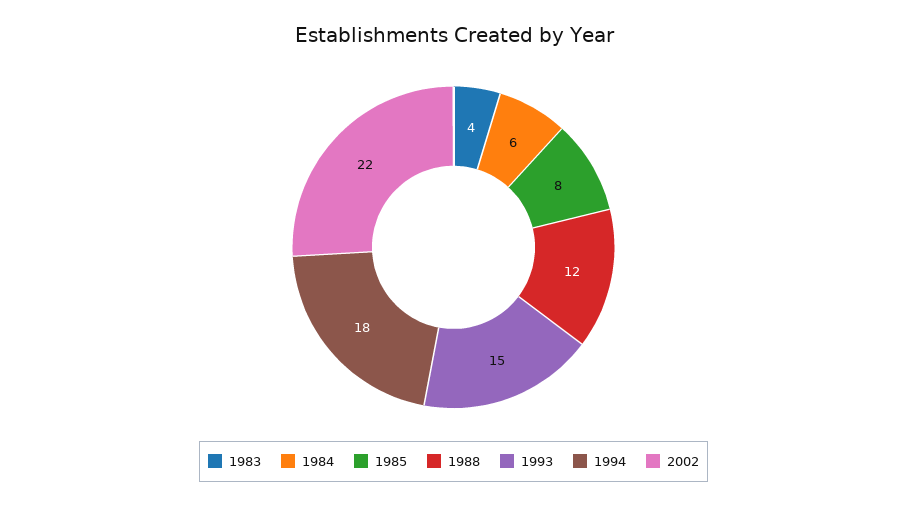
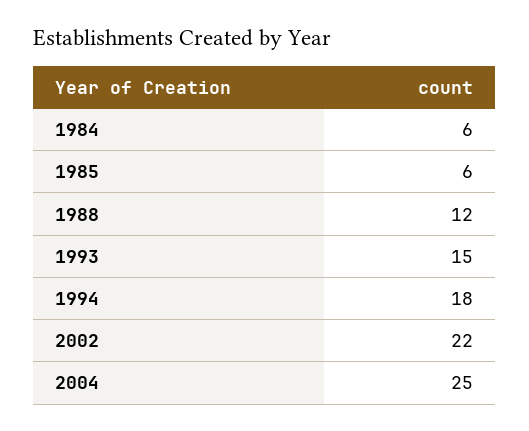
1983: 4 -> none
1985: 8 -> 6
2004: none -> 25

